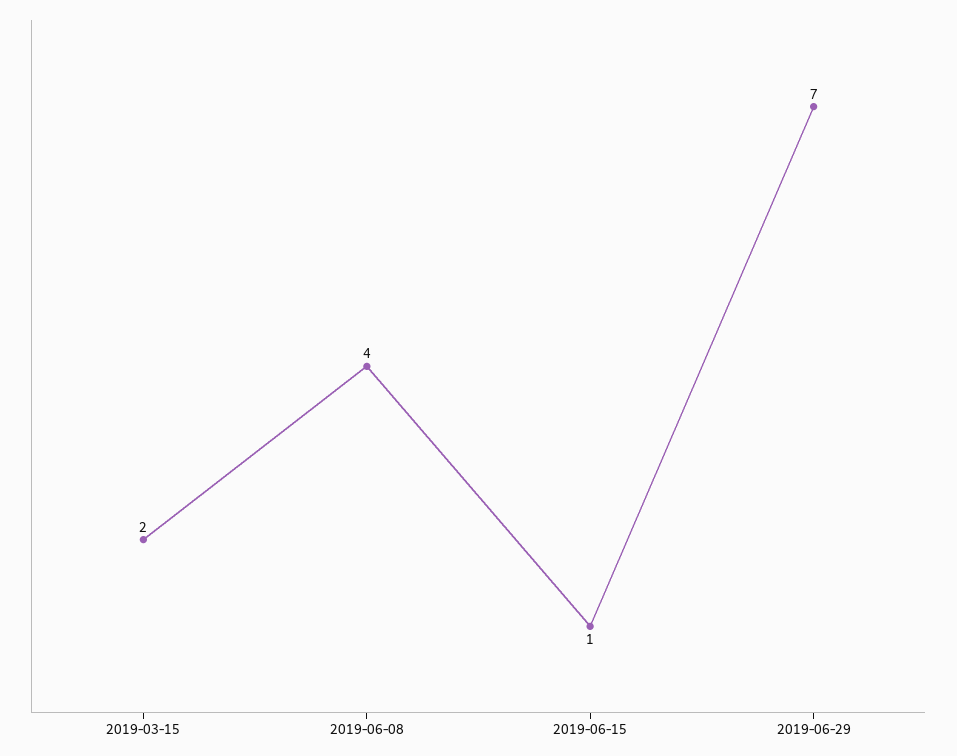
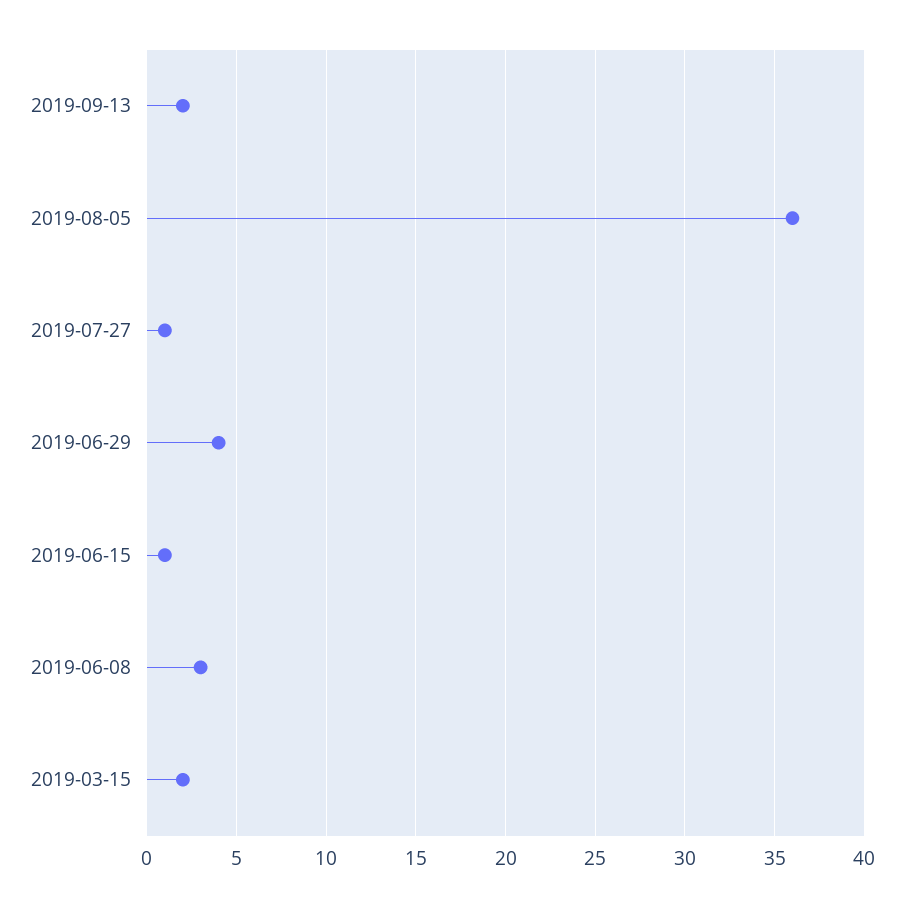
2019-06-08: 4 -> 3
2019-06-29: 7 -> 4
2019-09-13: none -> 2
2019-08-05: none -> 36
2019-07-27: none -> 1

